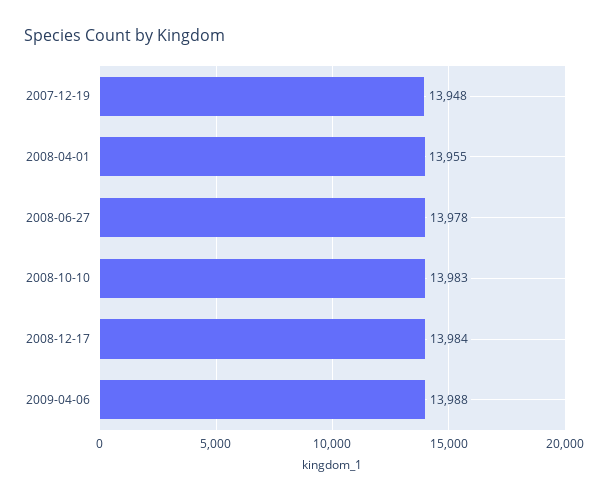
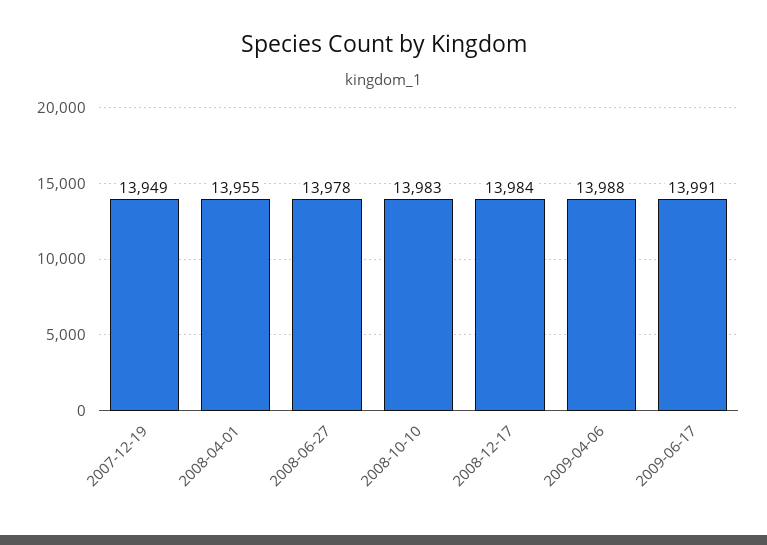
2007-12-19: 13948 -> 13949
2009-06-17: none -> 13991

